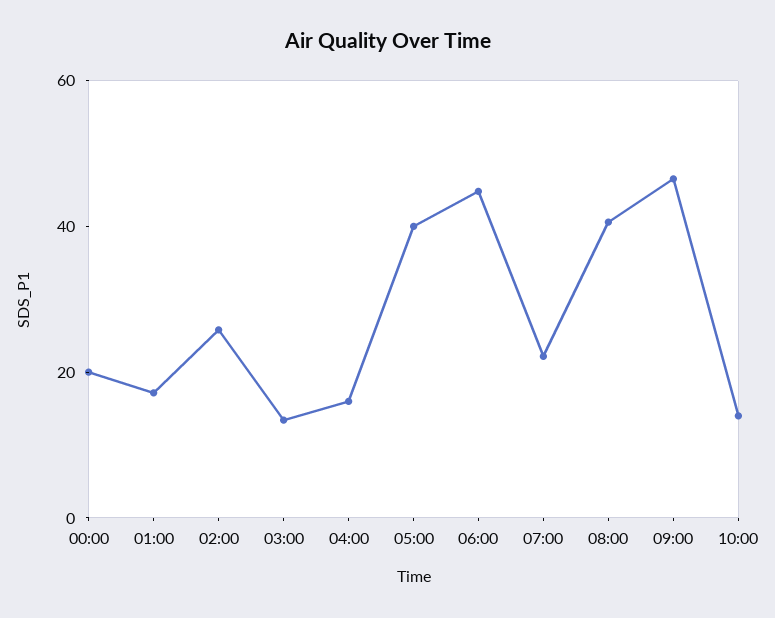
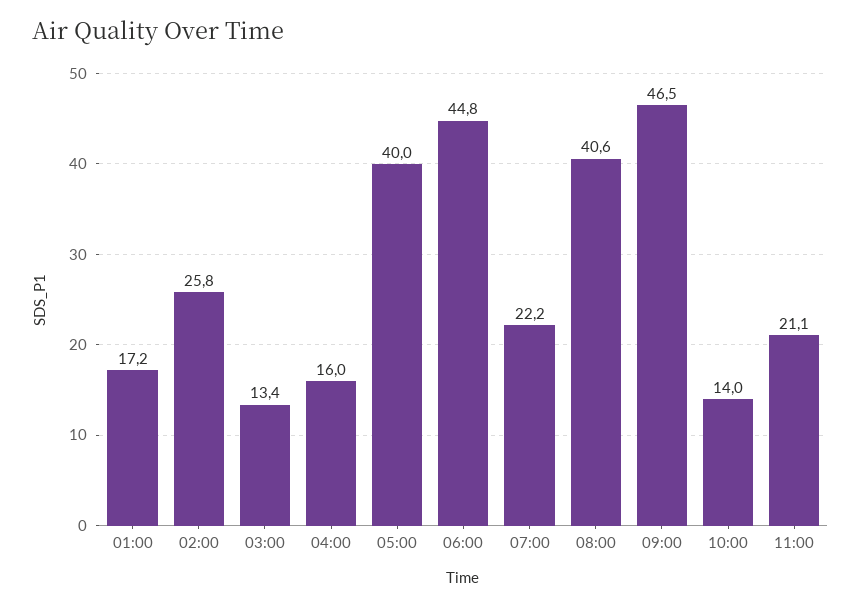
00:00: 20 -> none
11:00: none -> 21.1

